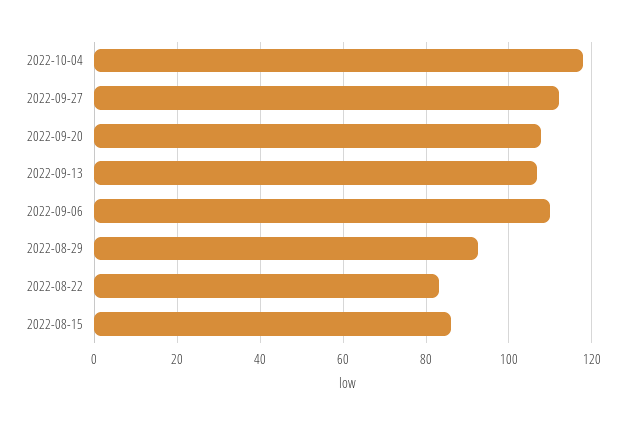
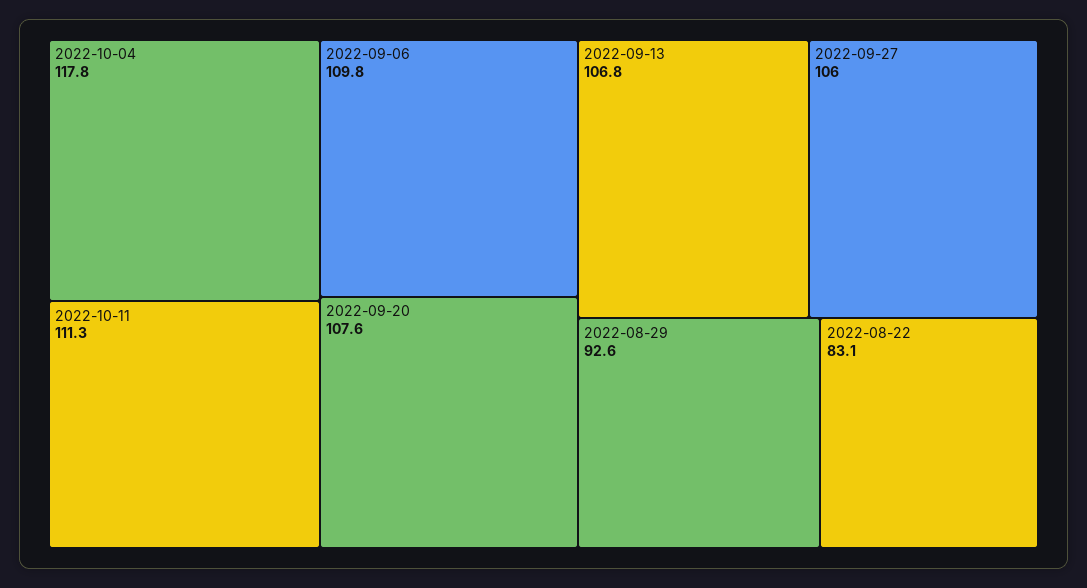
2022-09-27: 112 -> 106
2022-08-15: 86 -> none
2022-10-11: none -> 111.3

